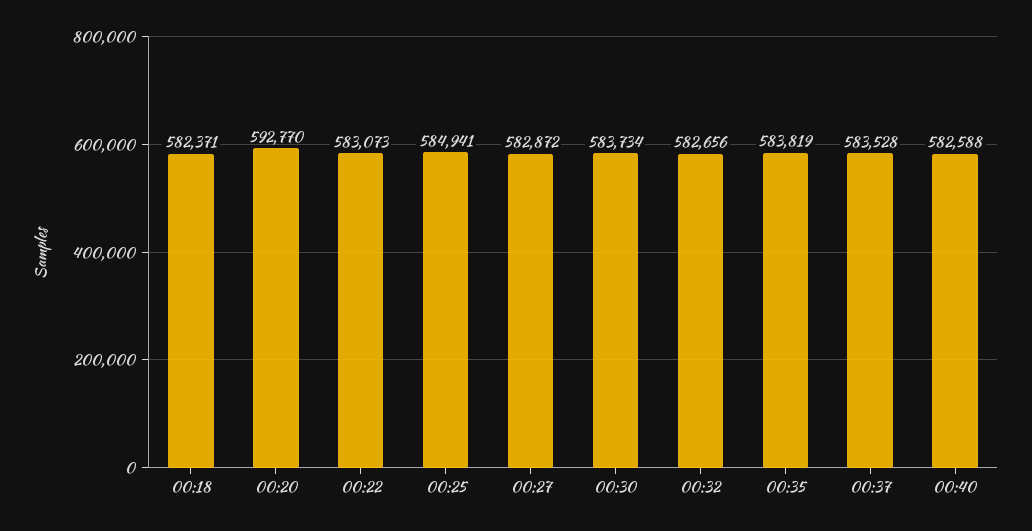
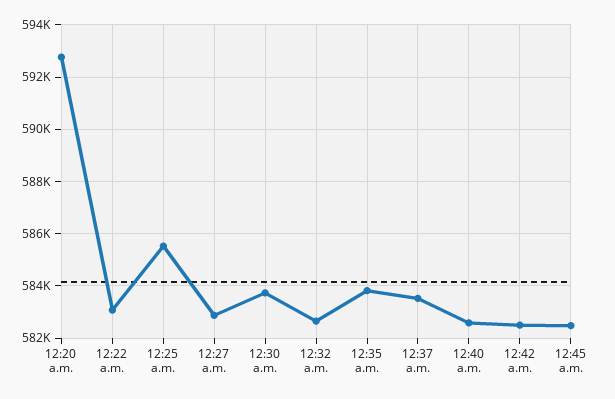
00:18: 582371 -> none
00:25: 584941 -> 585500
12:42 a.m.: none -> 582500
12:45 a.m.: none -> 582500

